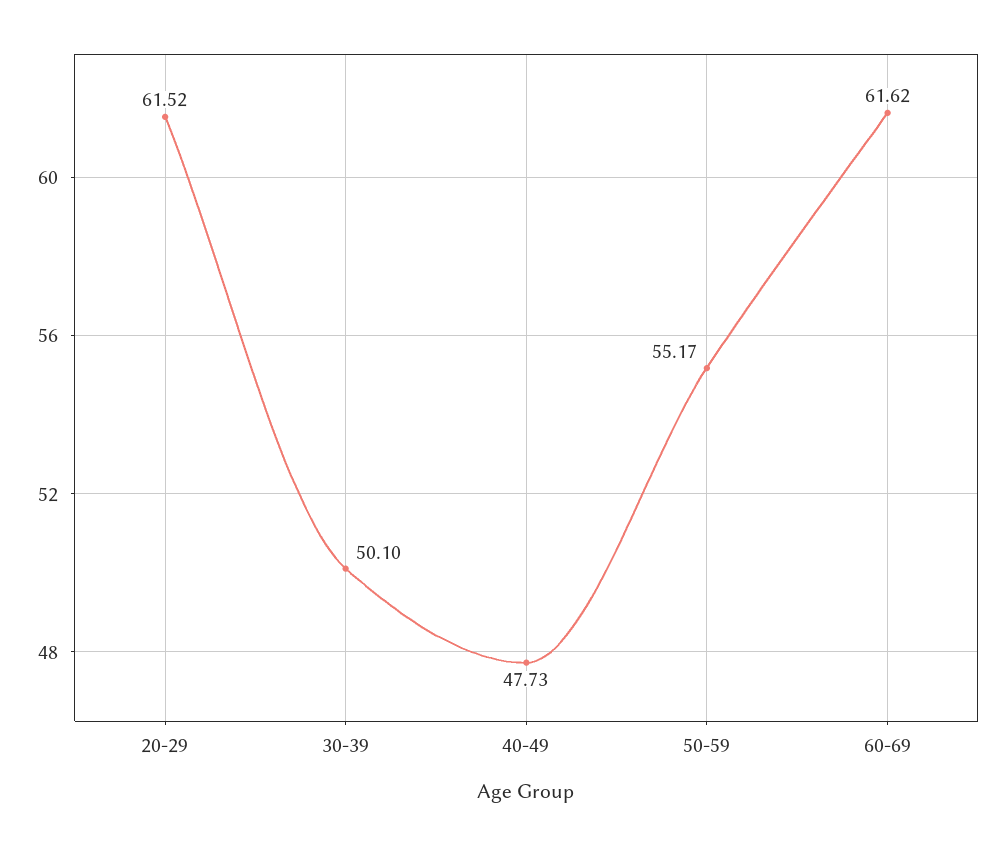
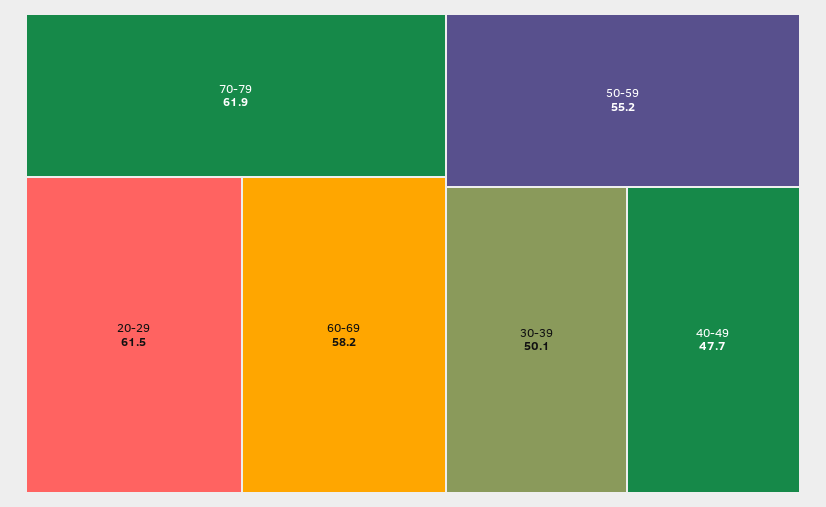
60-69: 61.62 -> 58.2
70-79: none -> 61.9

